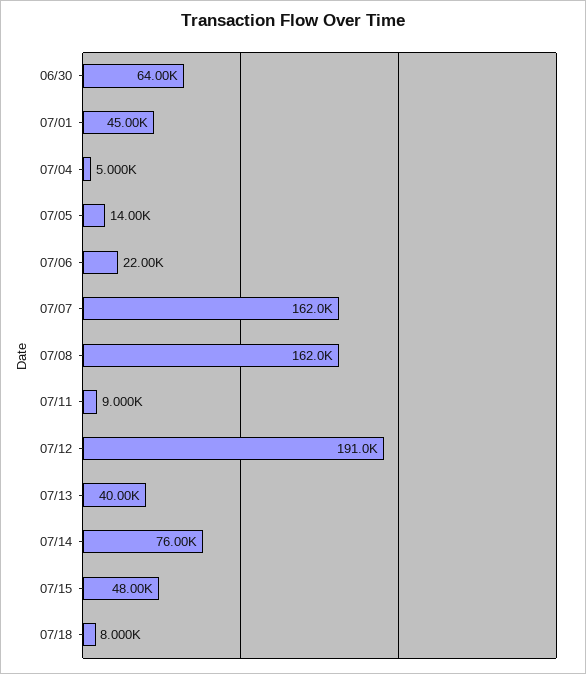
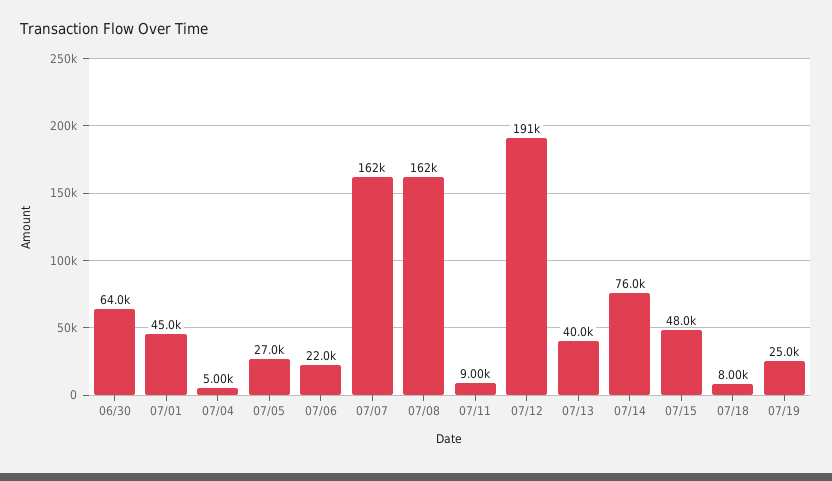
07/05: 14000 -> 27000
07/19: none -> 25000

